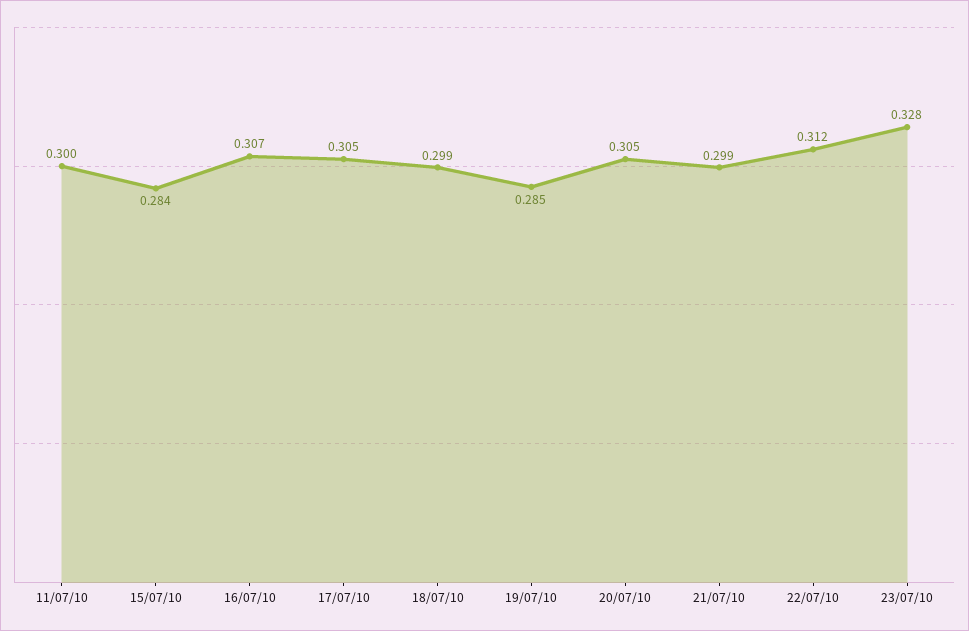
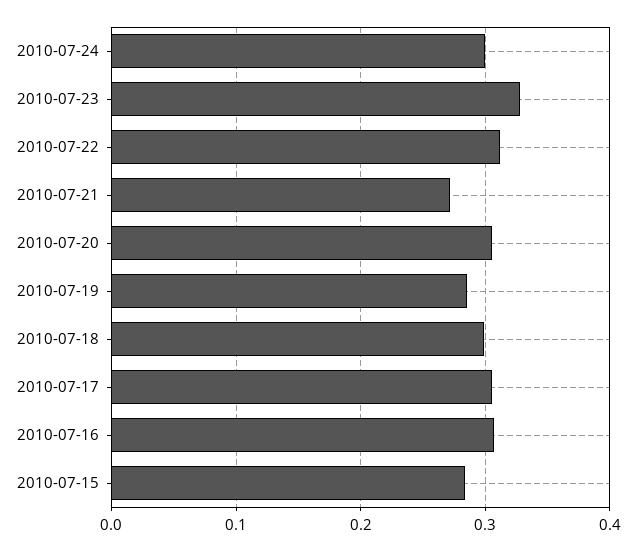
11/07/10: 0.3 -> none
21/07/10: 0.299 -> 0.27
2010-07-24: none -> 0.3

